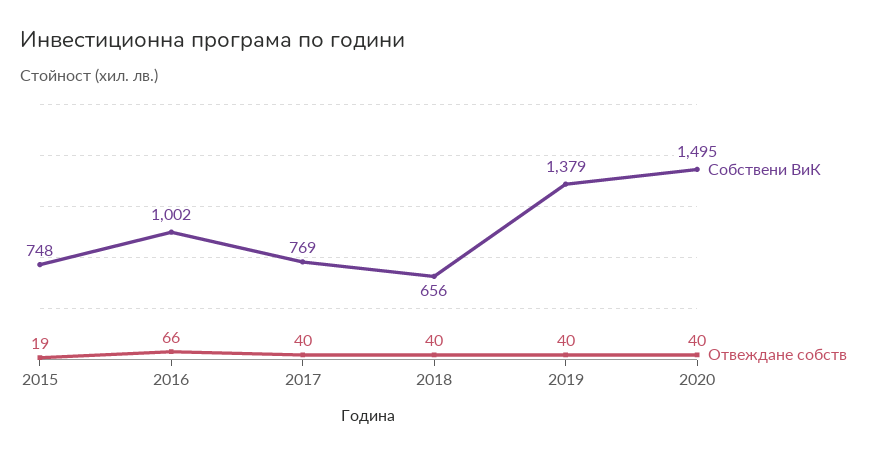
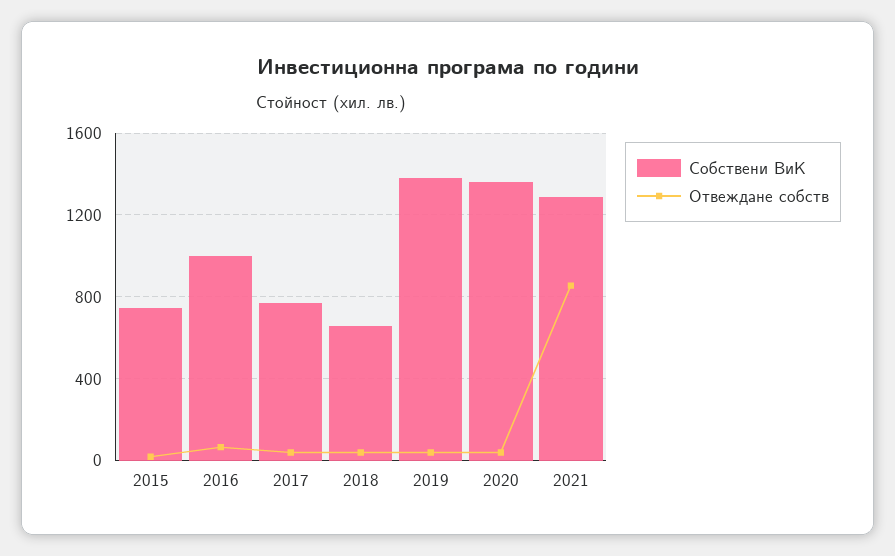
Собствени ВиК, 2020: 1495 -> 1350
Собствени ВиК, 2021: none -> 1300
Отвеждане собств, 2021: none -> 850

